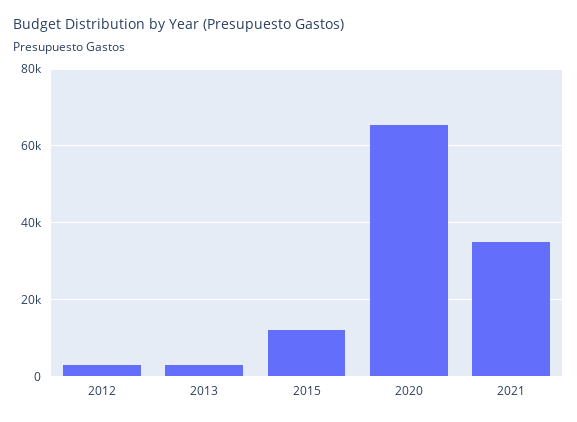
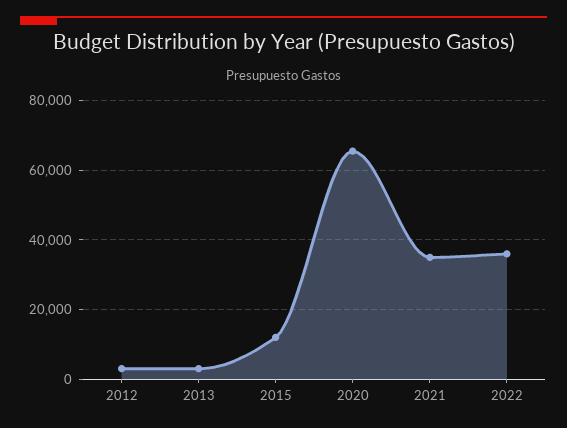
2022: none -> 36000

